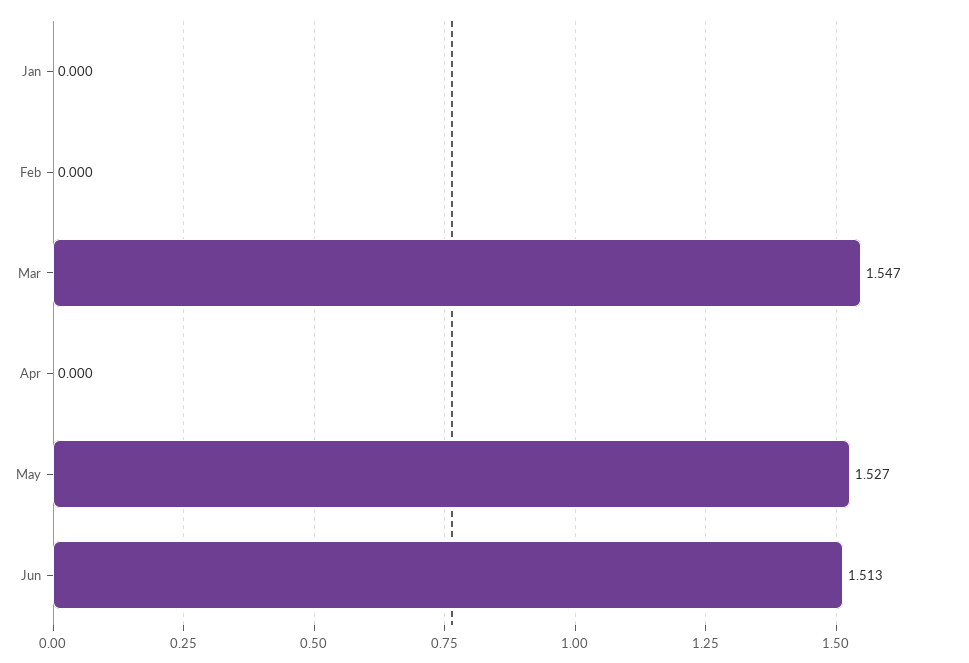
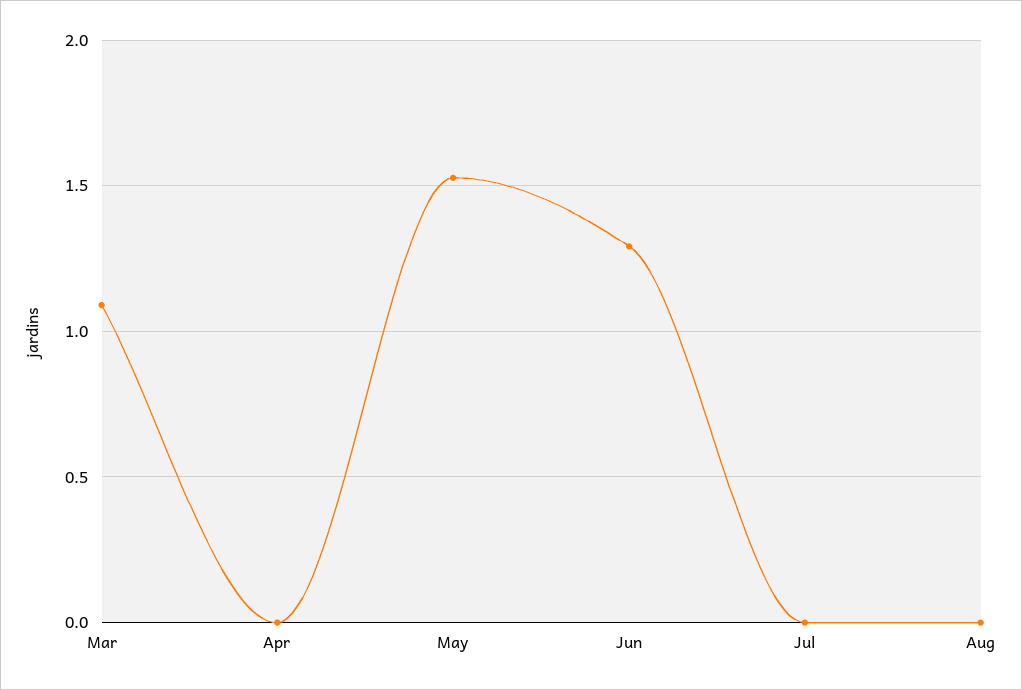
Jan: 0 -> none
Feb: 0 -> none
Mar: 1.547 -> 1.1
Jun: 1.513 -> 1.3
Jul: none -> 0
Aug: none -> 0

